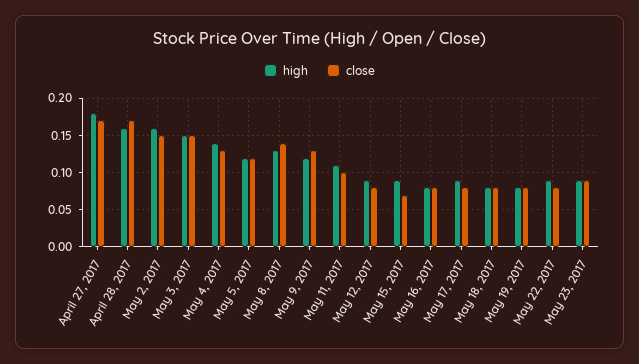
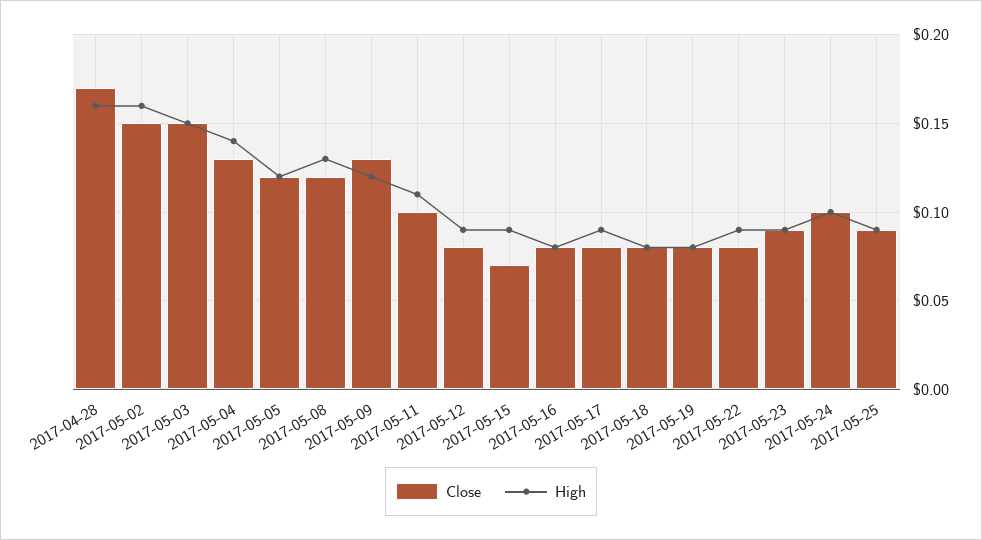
high, April 27, 2017: 0.18 -> none
close, April 27, 2017: 0.17 -> none
close, May 8, 2017: 0.14 -> 0.12
close, 2017-05-24: none -> 0.1
high, 2017-05-24: none -> 0.1
close, 2017-05-25: none -> 0.09
high, 2017-05-25: none -> 0.09

